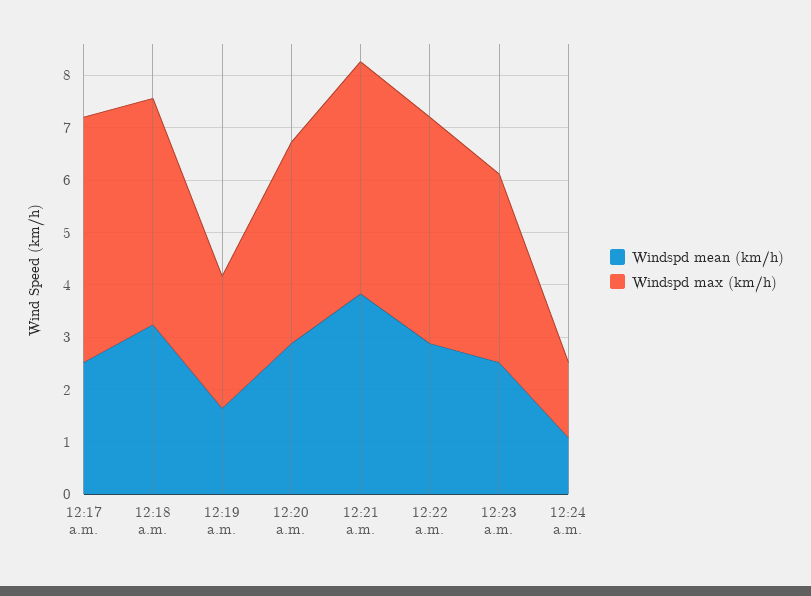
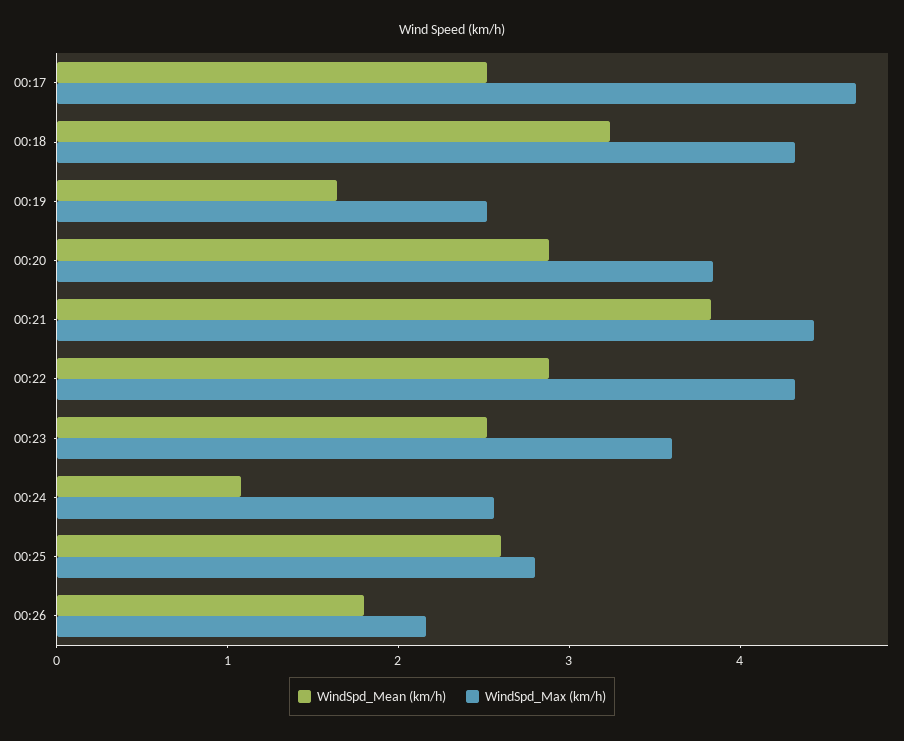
Windspd max (km/h), 12:24 a.m.: 1.4 -> 2.6
Windspd mean (km/h), 00:25: none -> 2.6
Windspd max (km/h), 00:25: none -> 2.8
Windspd mean (km/h), 00:26: none -> 1.8
Windspd max (km/h), 00:26: none -> 2.2

